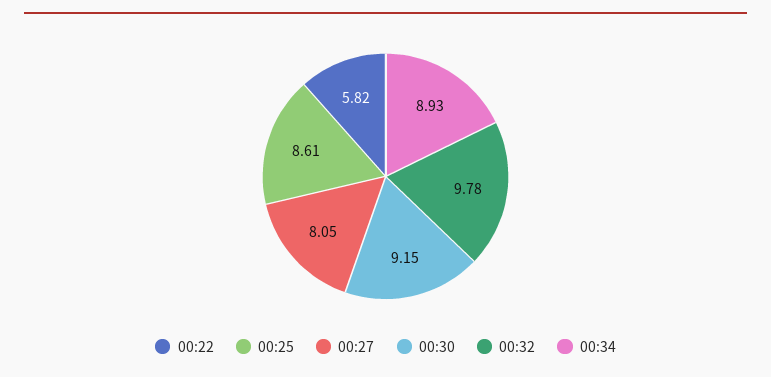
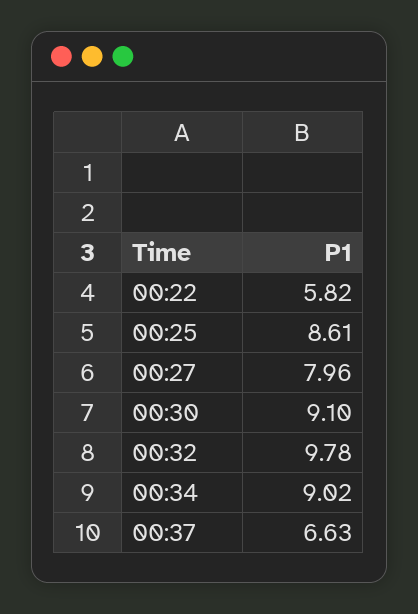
00:27: 8.05 -> 7.96
00:30: 9.15 -> 9.1
00:34: 8.93 -> 9.02
00:37: none -> 6.63

